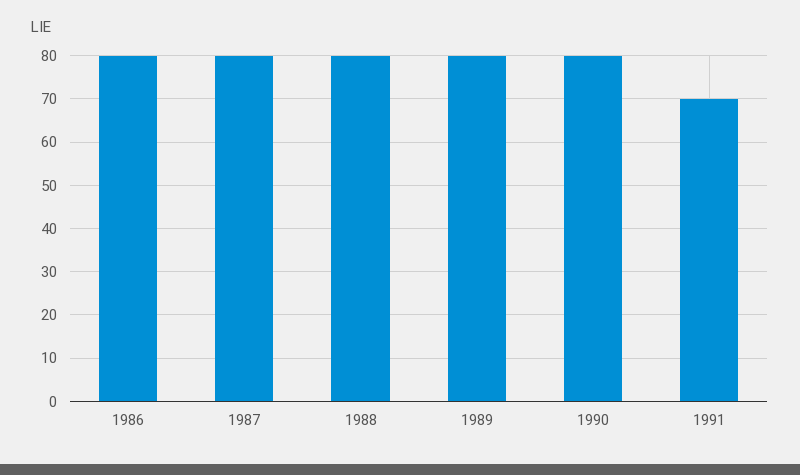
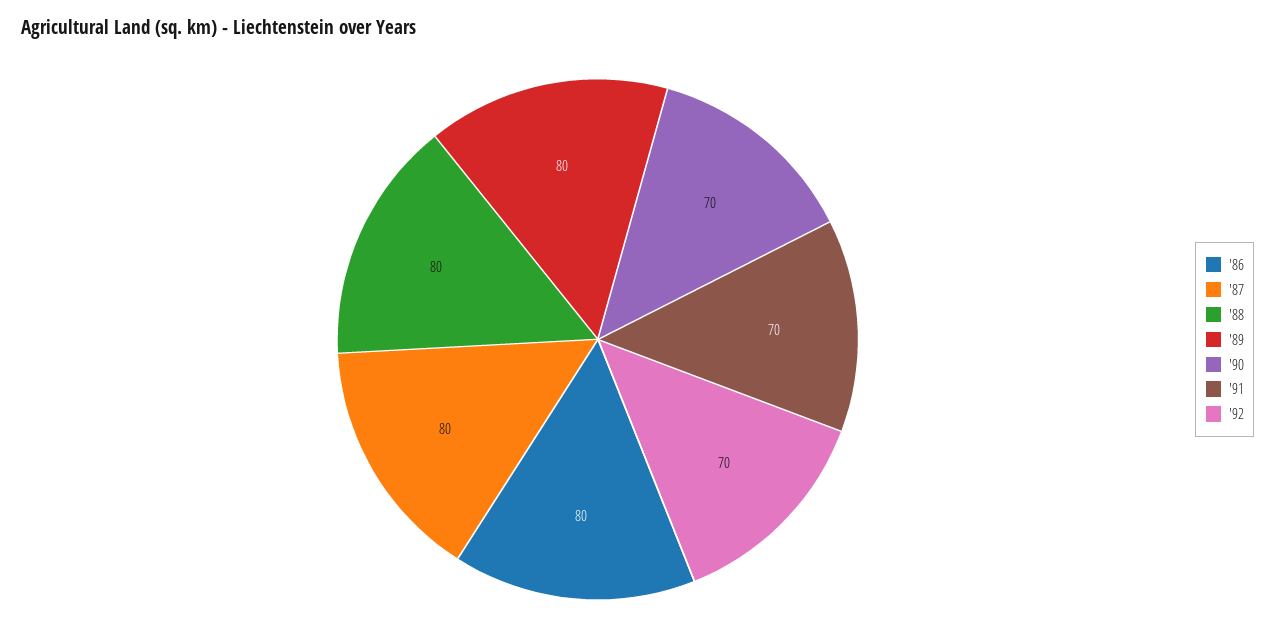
1990: 80 -> 70
'92: none -> 70

